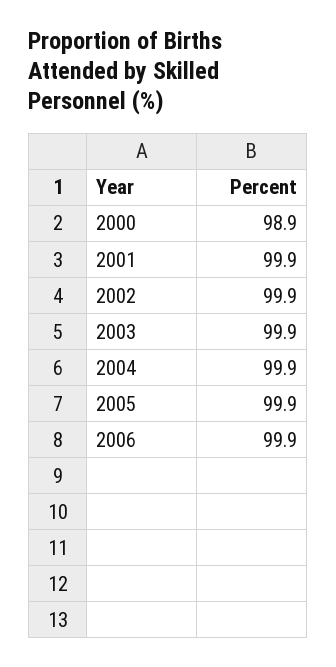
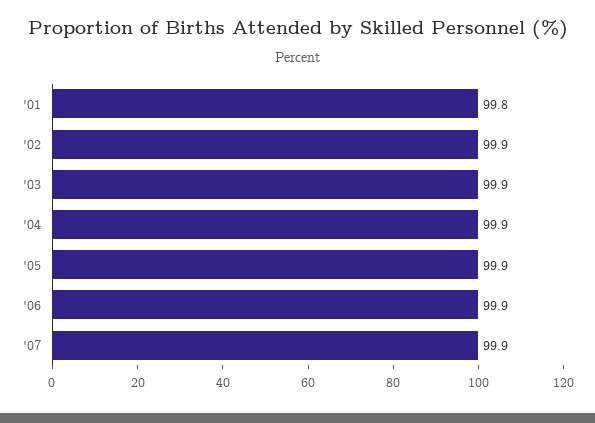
2000: 98.9 -> none
2001: 99.9 -> 99.8
'07: none -> 99.9

